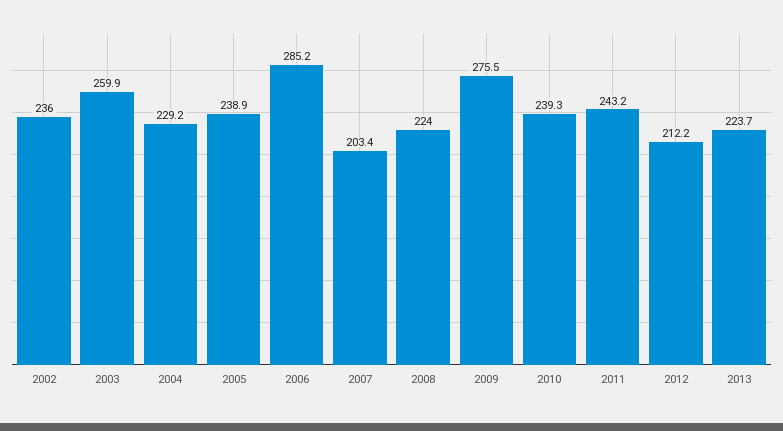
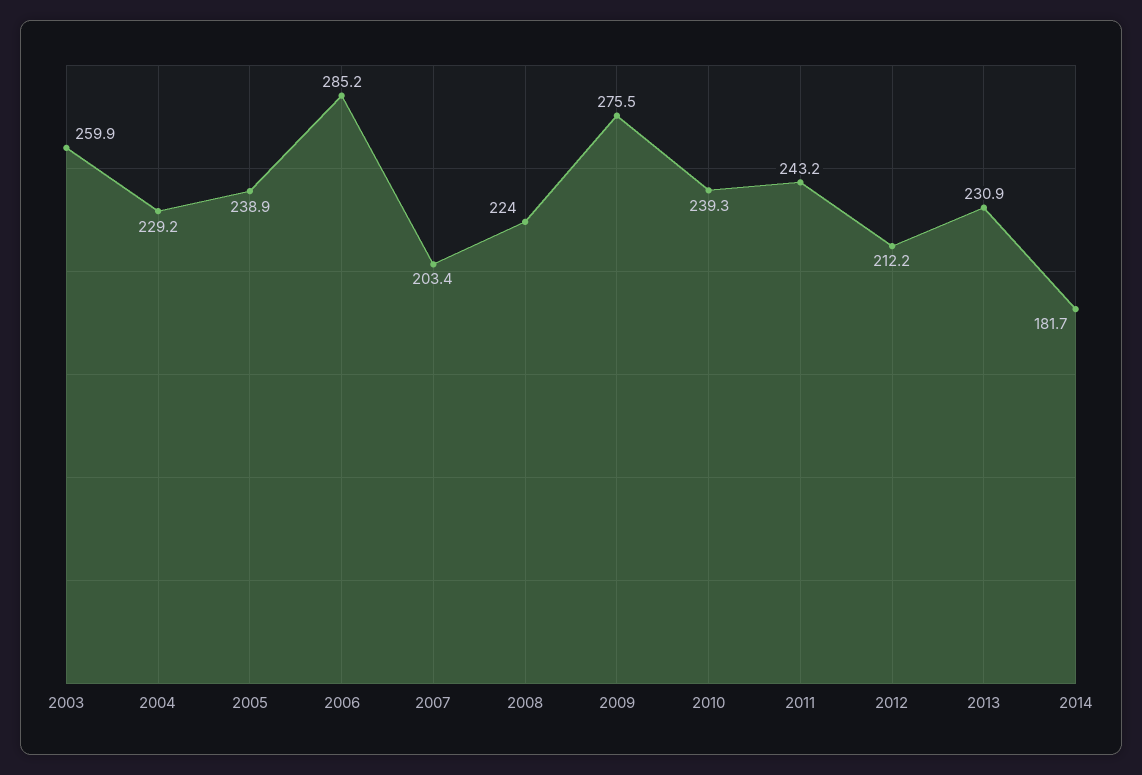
2002: 236 -> none
2013: 223.7 -> 230.9
2014: none -> 181.7

